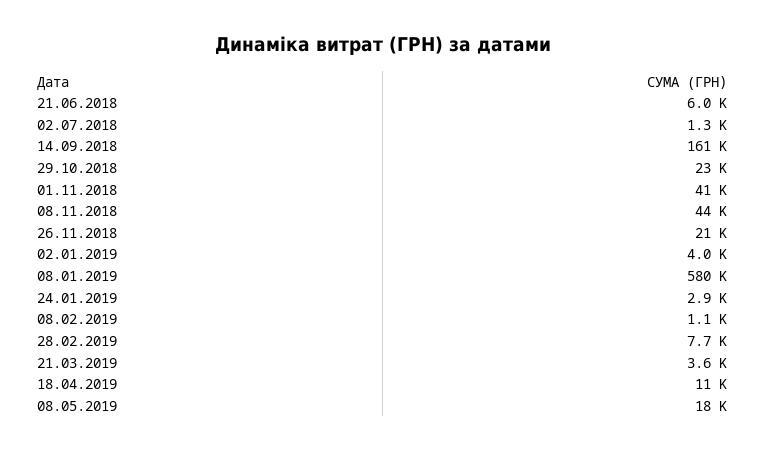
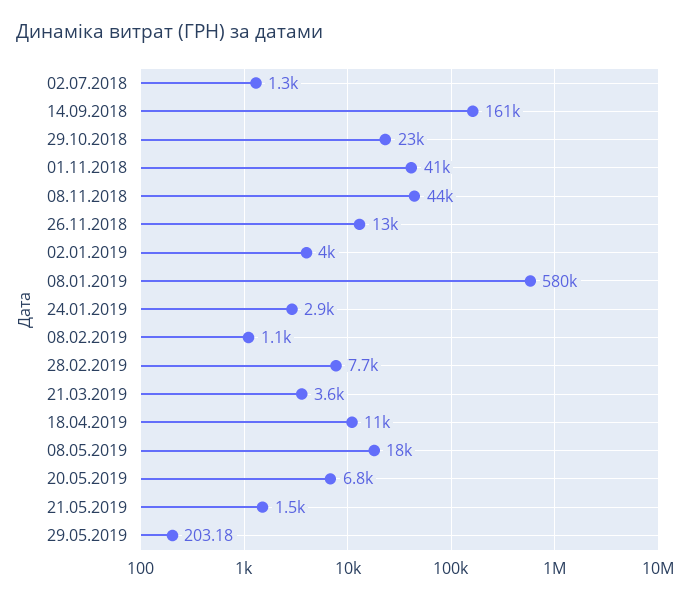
21.06.2018: 6000 -> none
26.11.2018: 21000 -> 13000
20.05.2019: none -> 6800
21.05.2019: none -> 1500
29.05.2019: none -> 203.18

